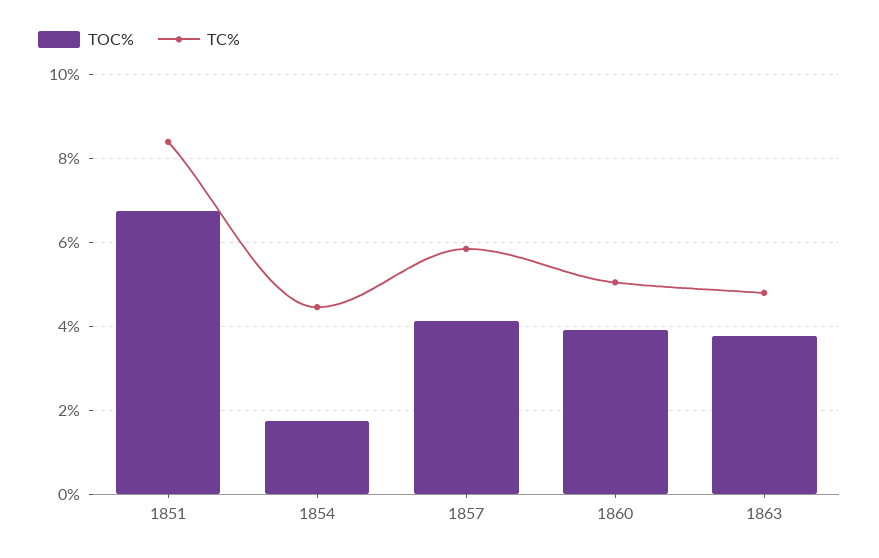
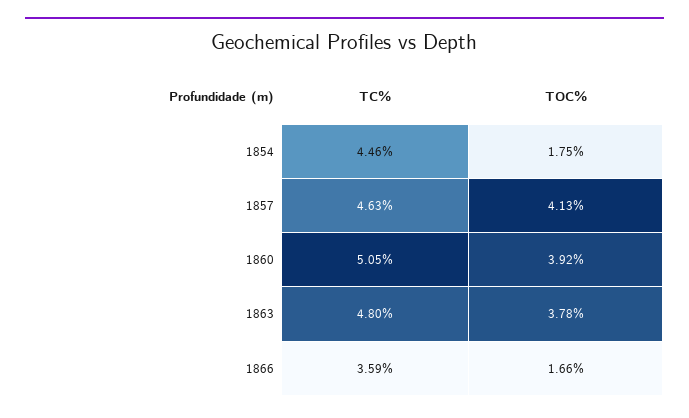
TOC%, 1851: 6.8 -> none
TC%, 1851: 8.4 -> none
TC%, 1857: 5.8 -> 4.63
TC%, 1866: none -> 3.59
TOC%, 1866: none -> 1.66

